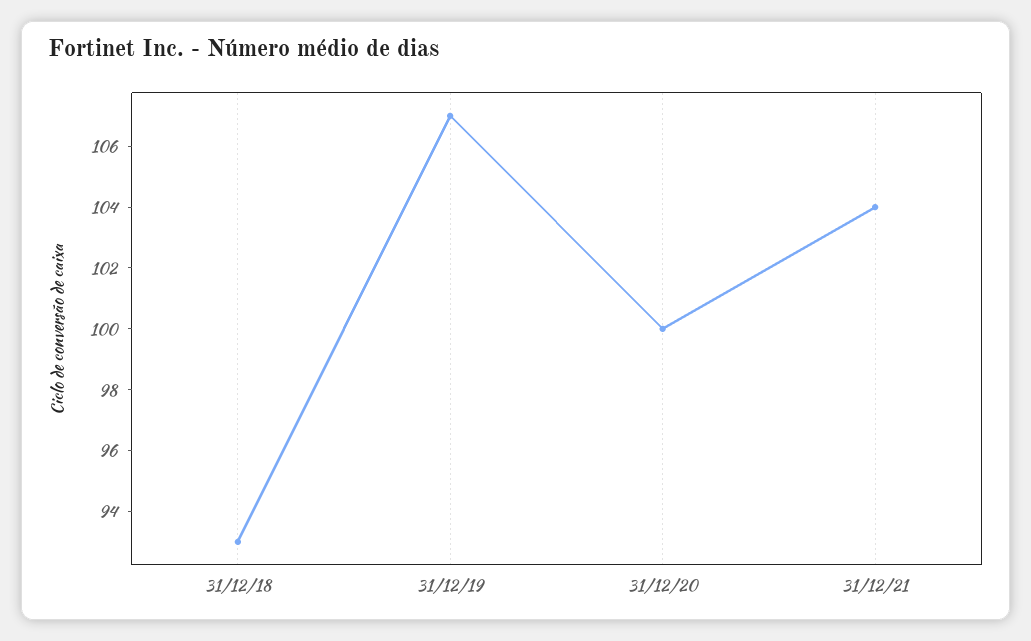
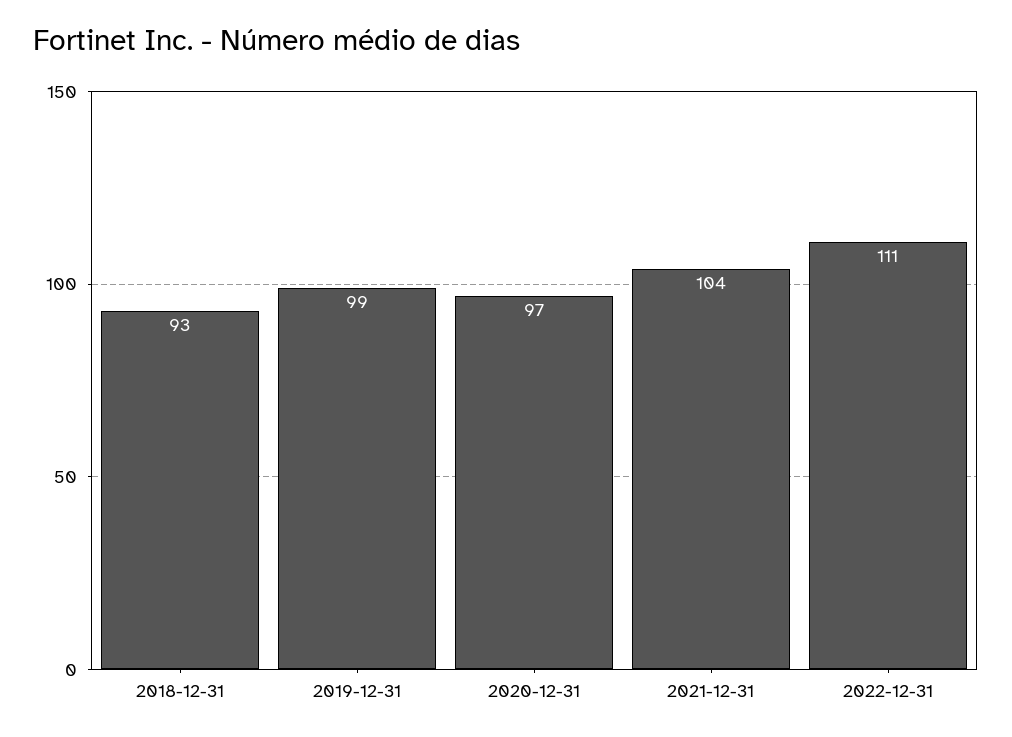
31/12/19: 107 -> 99
31/12/20: 100 -> 97
2022-12-31: none -> 111

